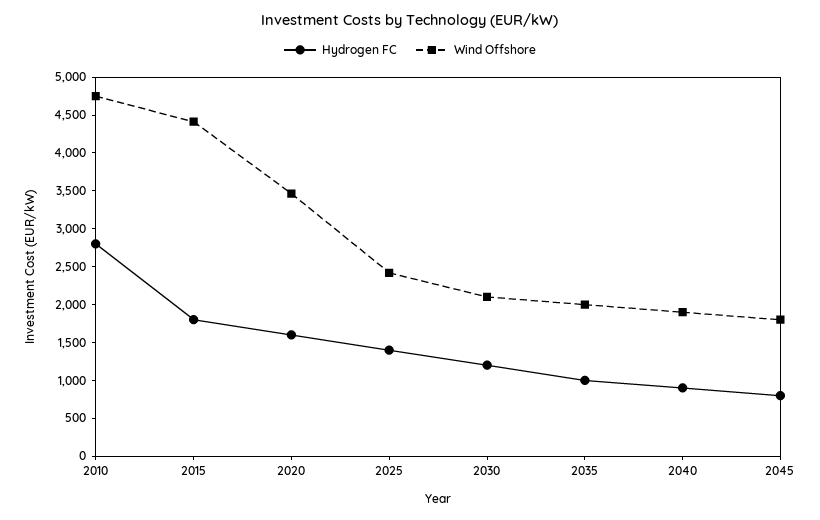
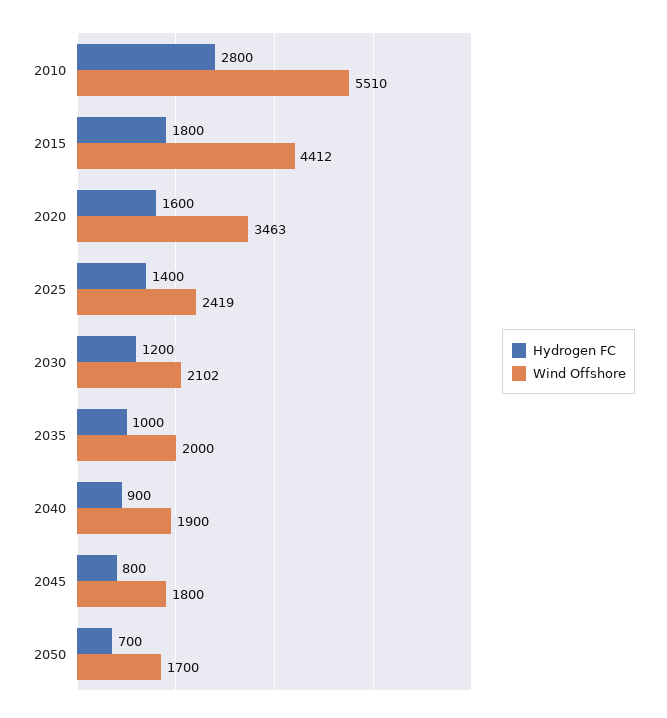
Wind Offshore, 2010: 4750 -> 5510
Hydrogen FC, 2050: none -> 700
Wind Offshore, 2050: none -> 1700

